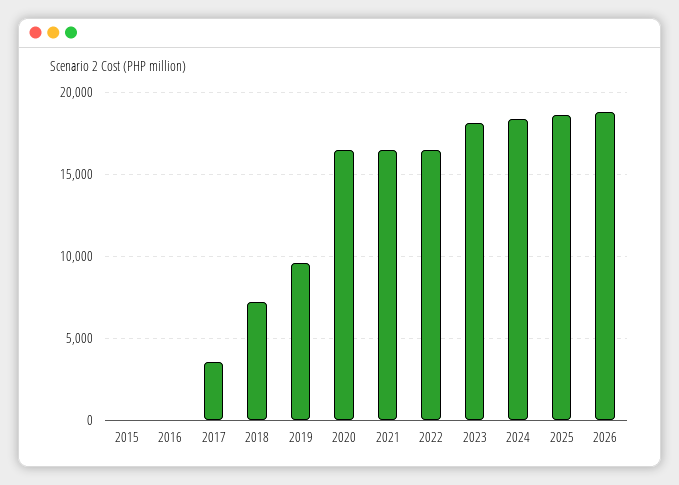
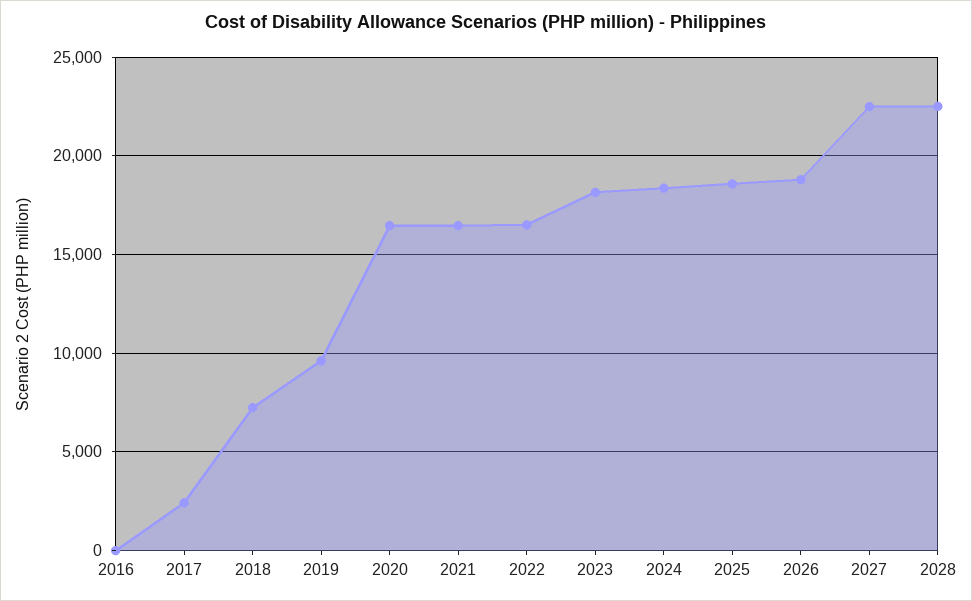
2015: 0 -> none
2017: 3500 -> 2500
2027: none -> 22500
2028: none -> 22500

